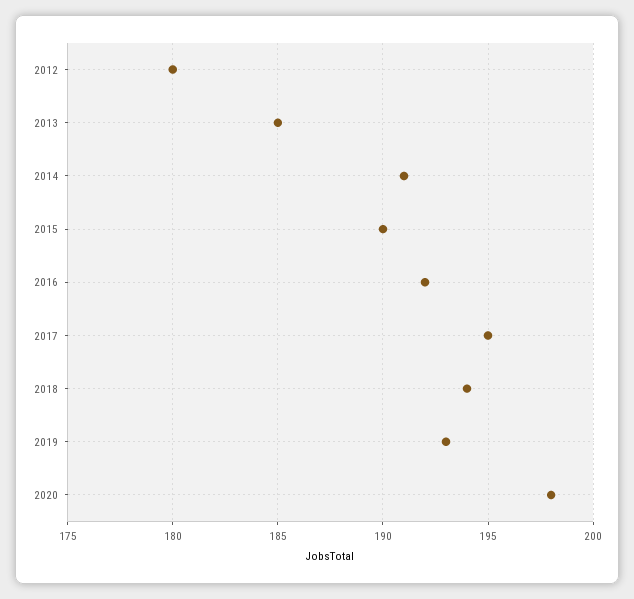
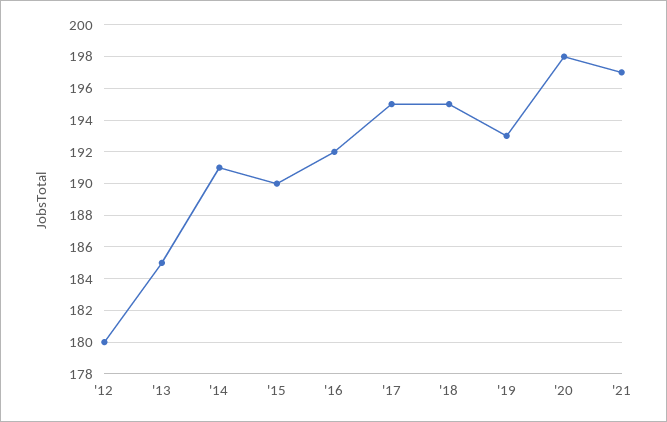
2018: 194 -> 195
'21: none -> 197

